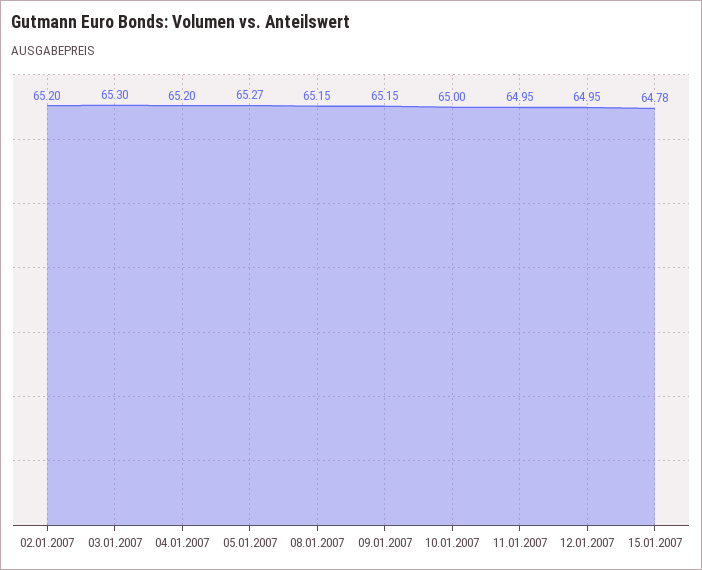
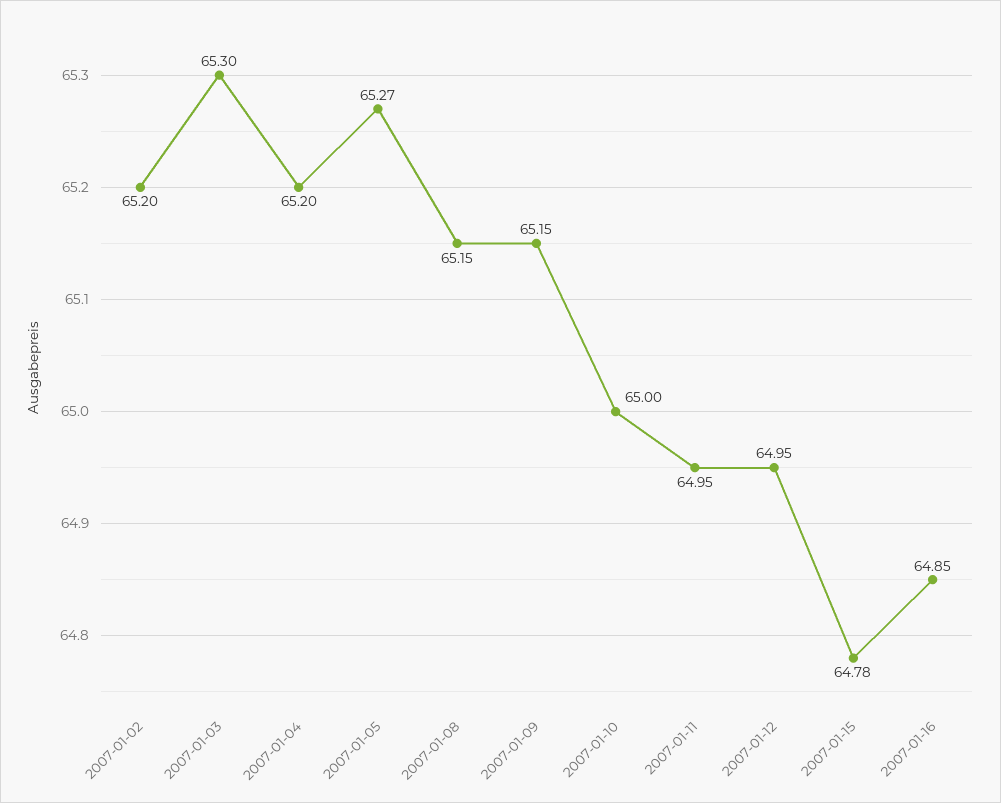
2007-01-16: none -> 64.85

